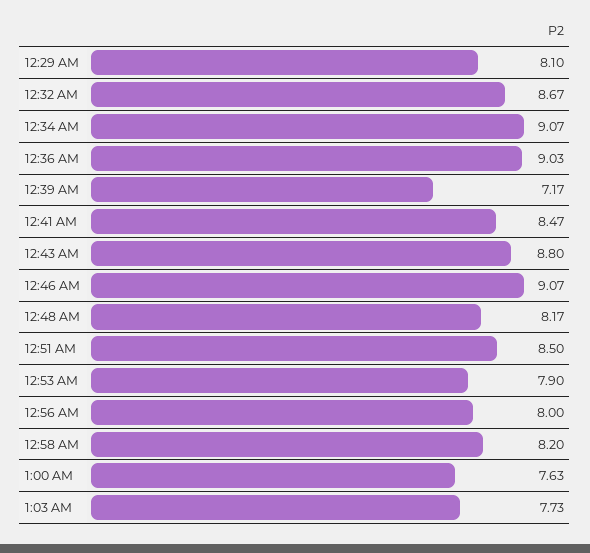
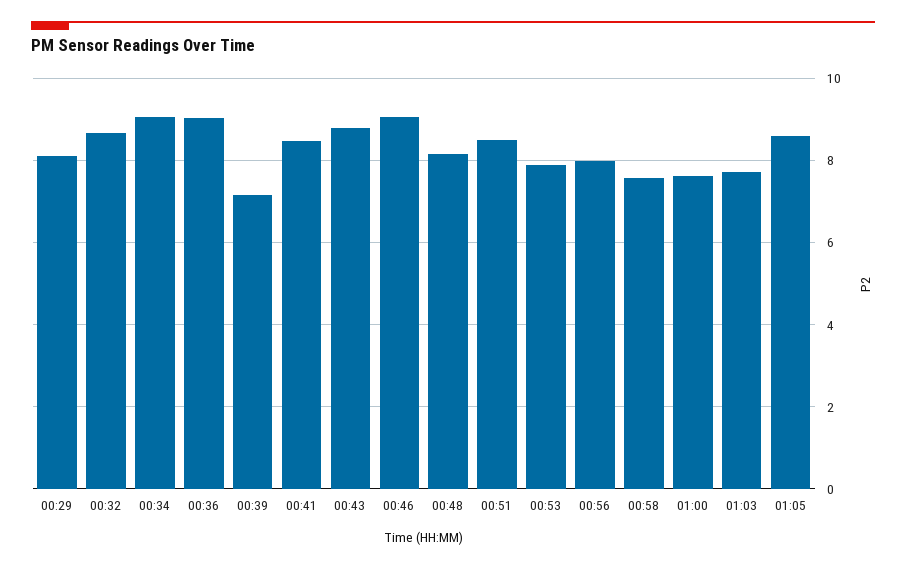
12:58 AM: 8.2 -> 7.6
01:05: none -> 8.6

